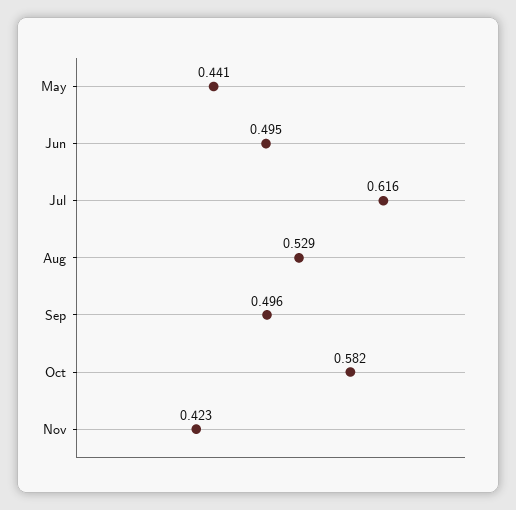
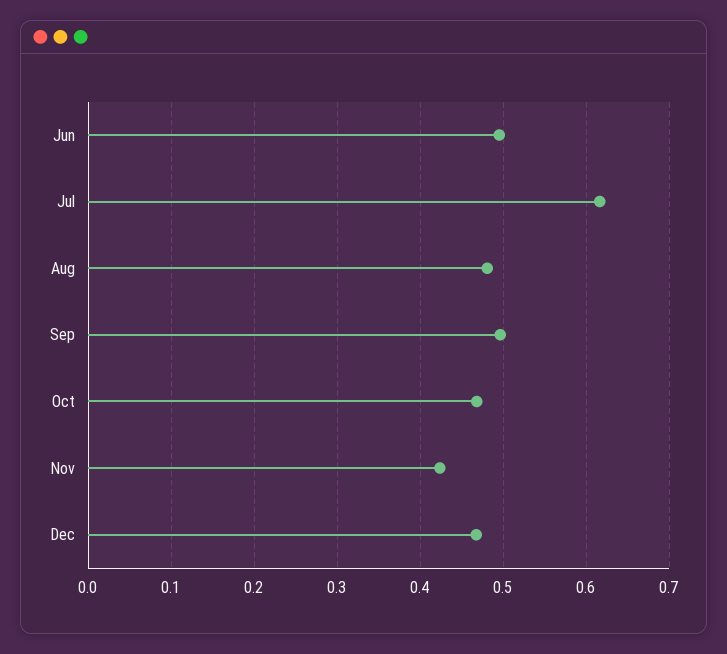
May: 0.441 -> none
Aug: 0.529 -> 0.48
Oct: 0.582 -> 0.47
Dec: none -> 0.47

